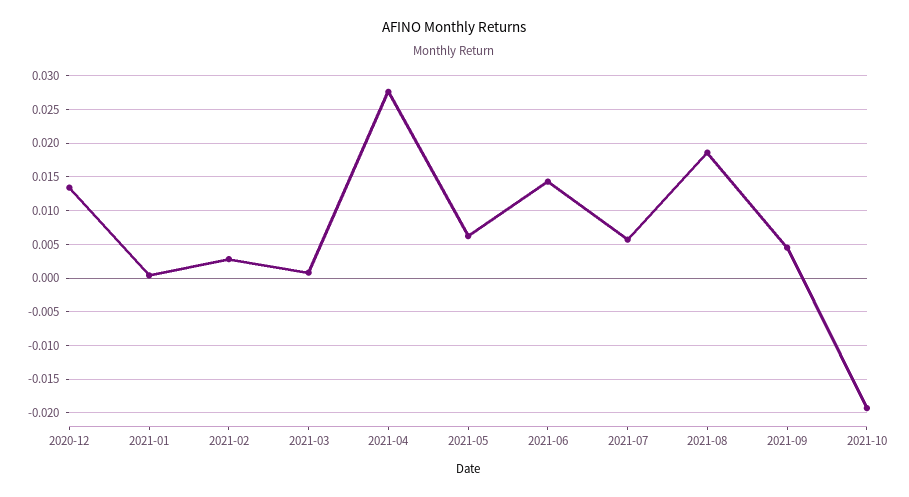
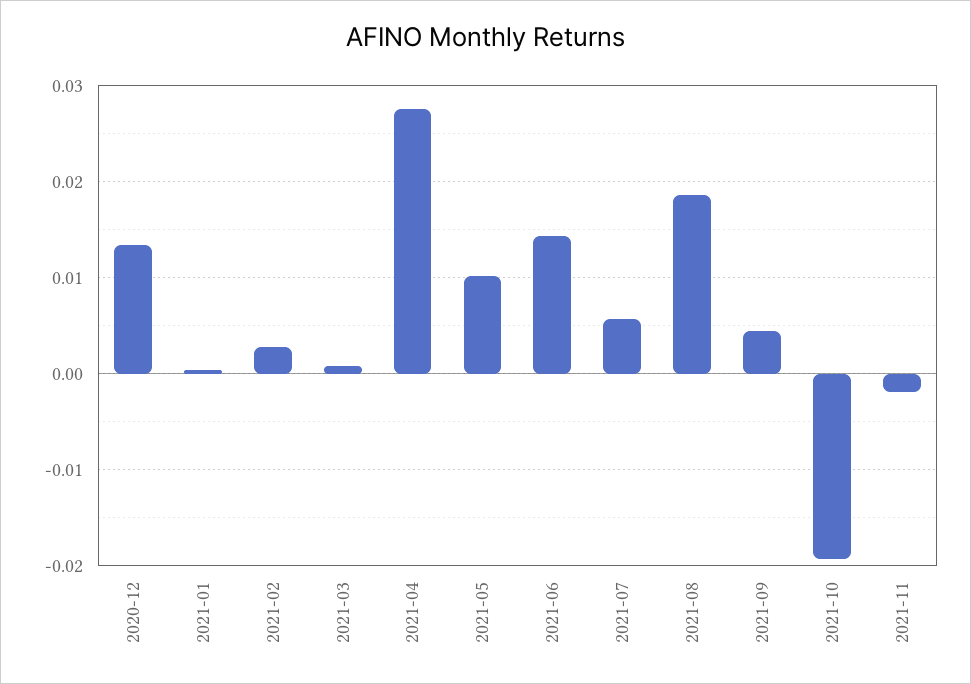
2021-05: 0.006 -> 0.01
2021-11: none -> -0.002

